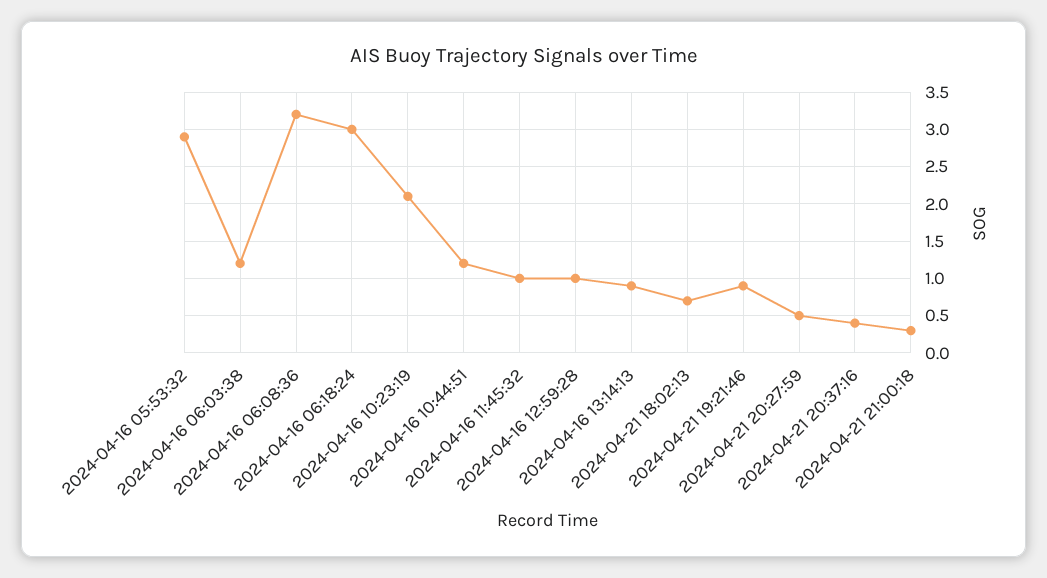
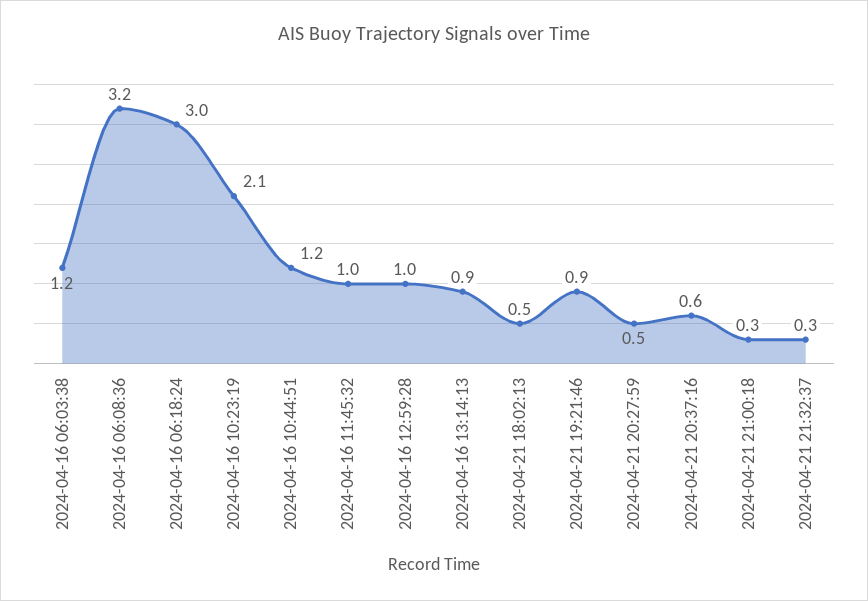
2024-04-16 05:53:32: 2.9 -> none
2024-04-21 18:02:13: 0.7 -> 0.5
2024-04-21 20:37:16: 0.4 -> 0.6
2024-04-21 21:32:37: none -> 0.3

